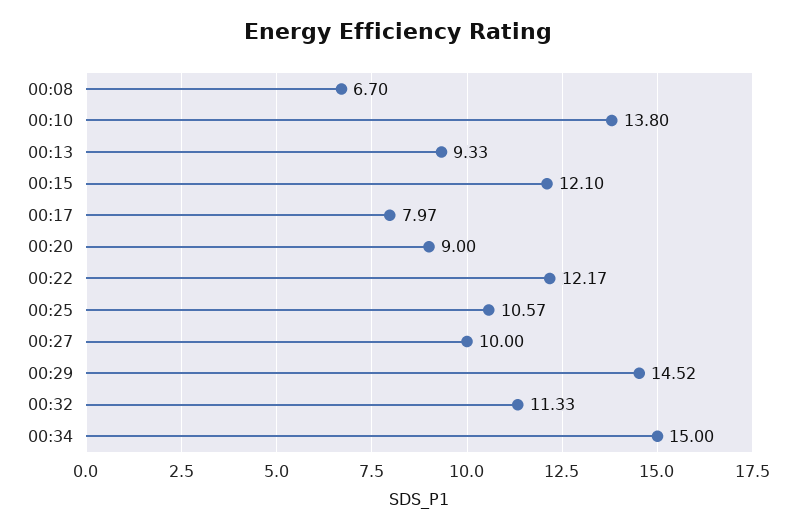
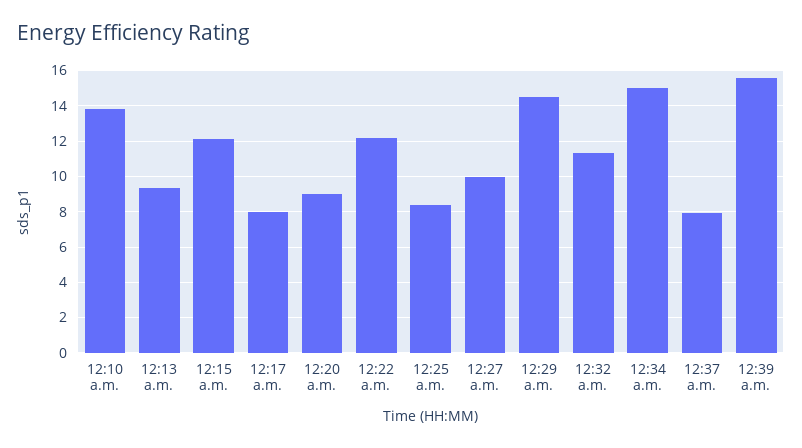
00:08: 6.7 -> none
00:25: 10.57 -> 8.5
12:37 a.m.: none -> 8
12:39 a.m.: none -> 15.5

